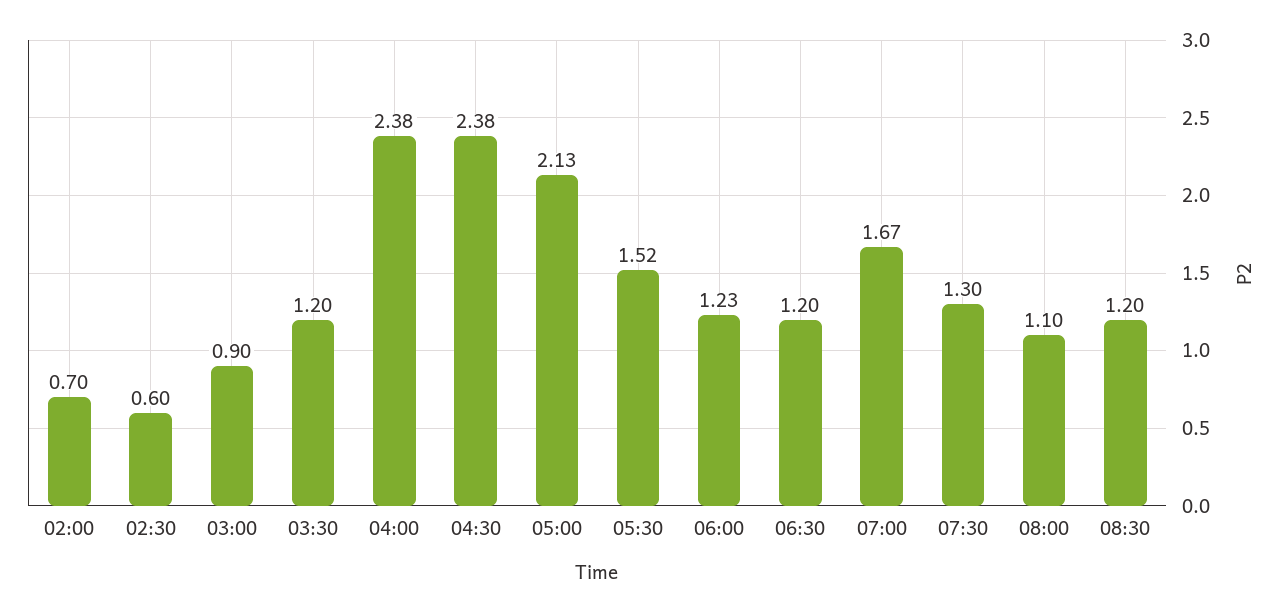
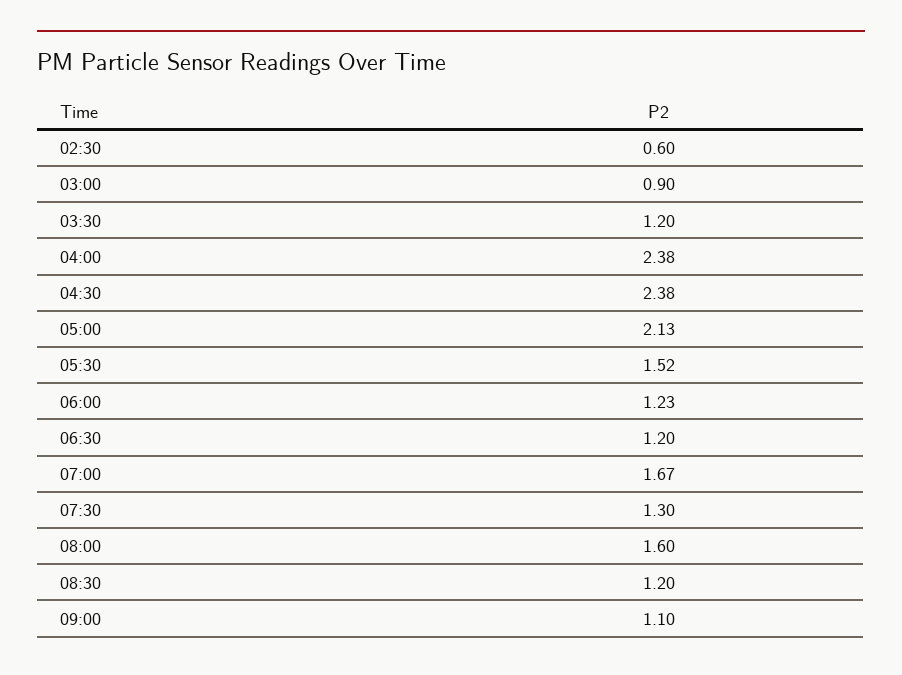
02:00: 0.7 -> none
08:00: 1.1 -> 1.6
09:00: none -> 1.1

